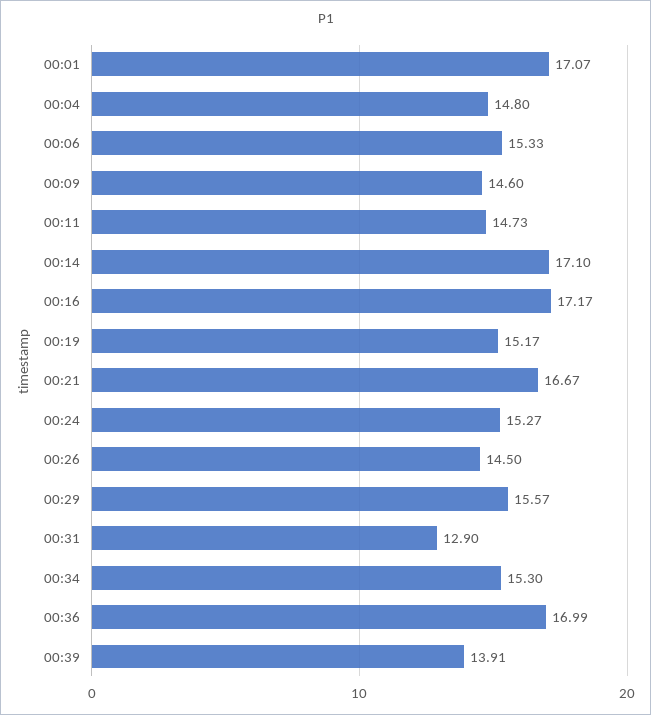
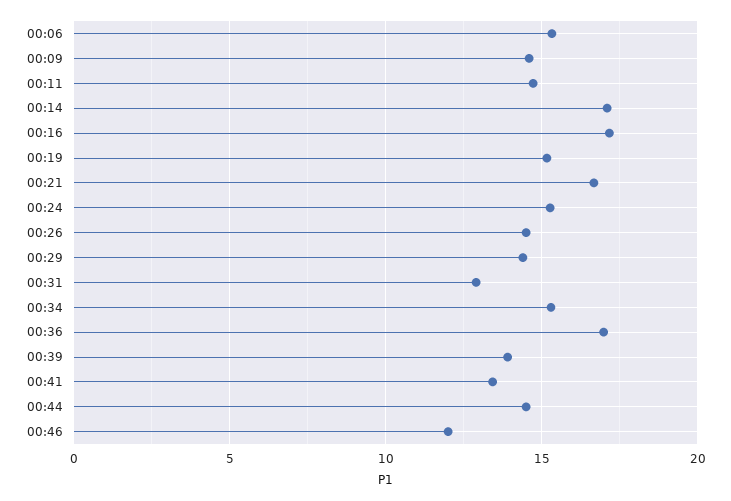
00:01: 17.07 -> none
00:04: 14.8 -> none
00:29: 15.57 -> 14.5
00:41: none -> 13.5
00:44: none -> 14.5
00:46: none -> 12

